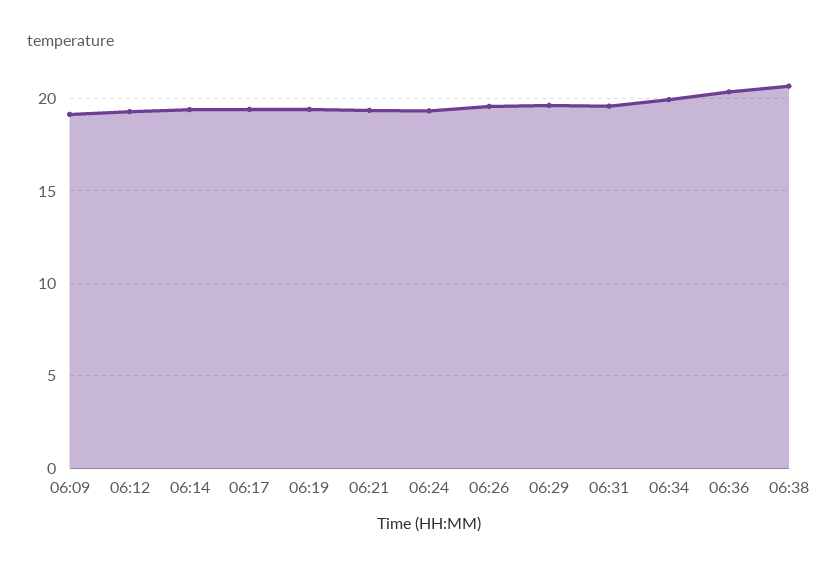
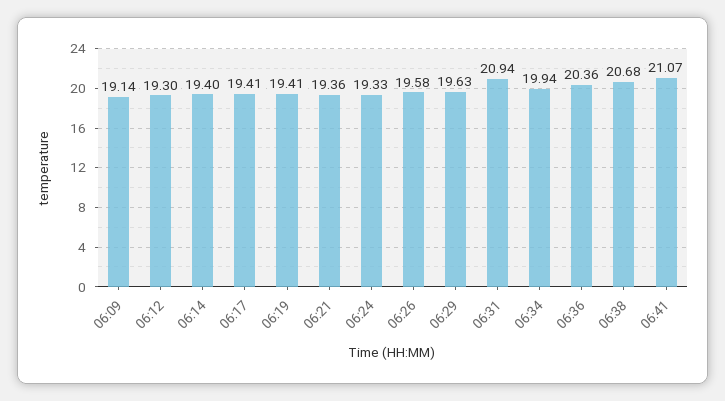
06:31: 19.5 -> 20.94
06:41: none -> 21.07

